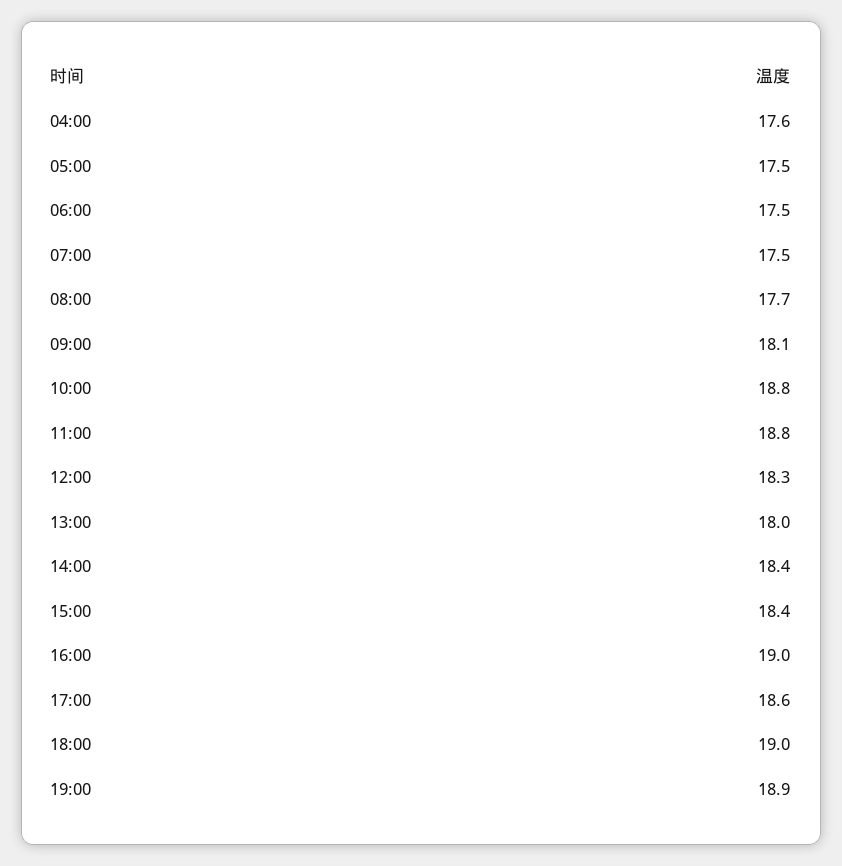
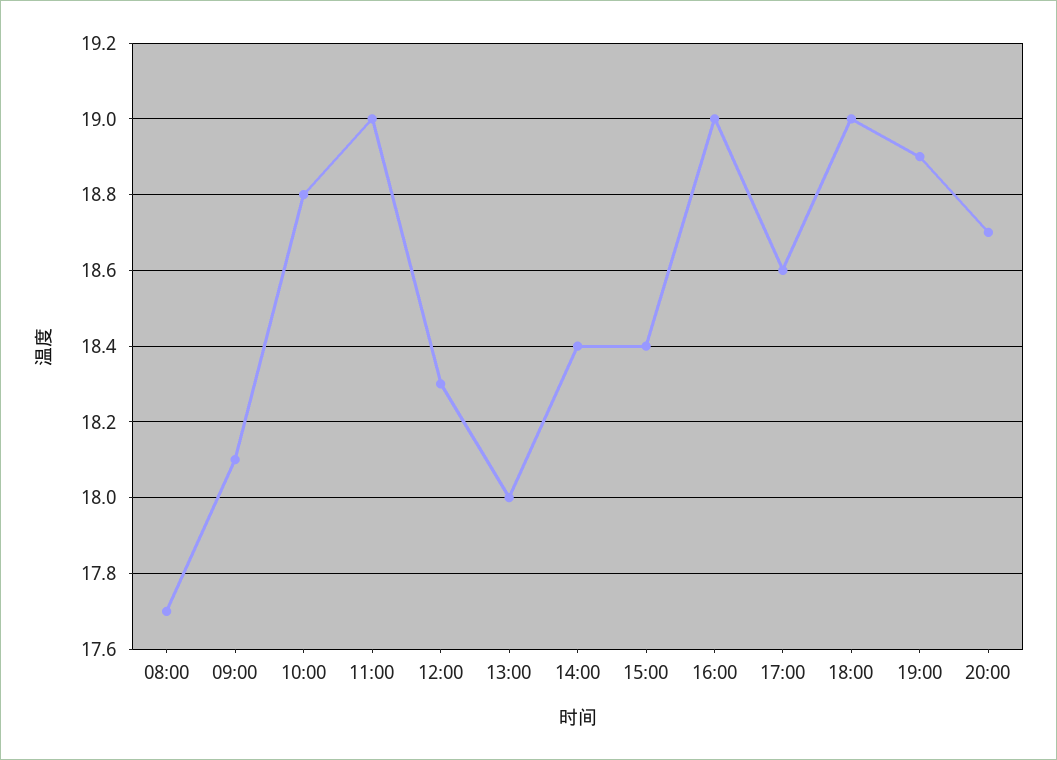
04:00: 17.6 -> none
05:00: 17.5 -> none
06:00: 17.5 -> none
07:00: 17.5 -> none
11:00: 18.8 -> 19
20:00: none -> 18.7

